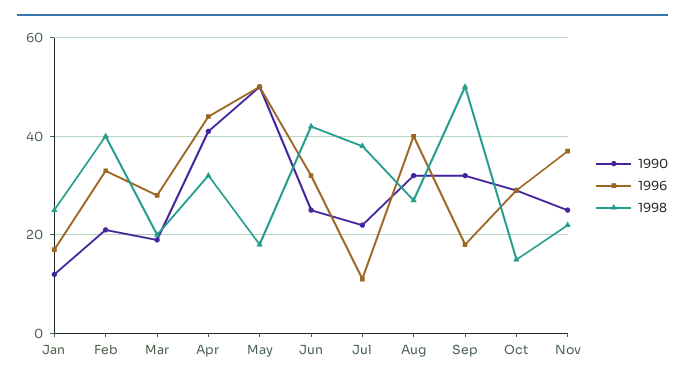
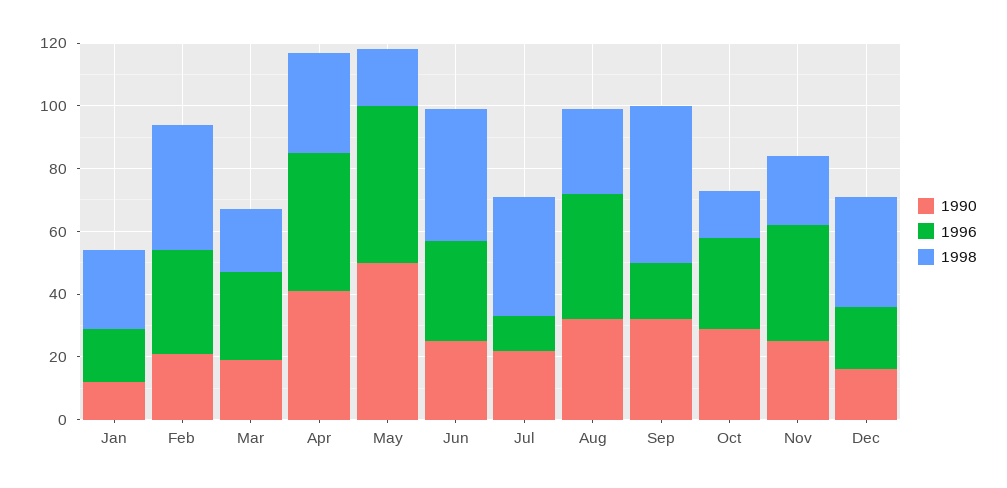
1990, Dec: none -> 15
1996, Dec: none -> 20
1998, Dec: none -> 35

